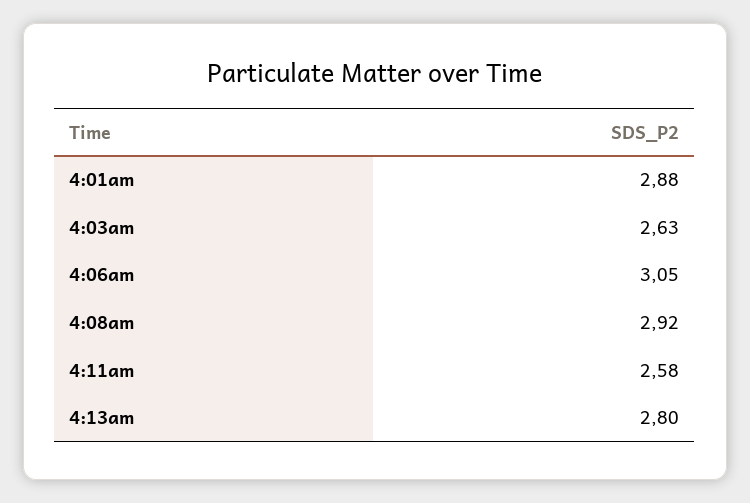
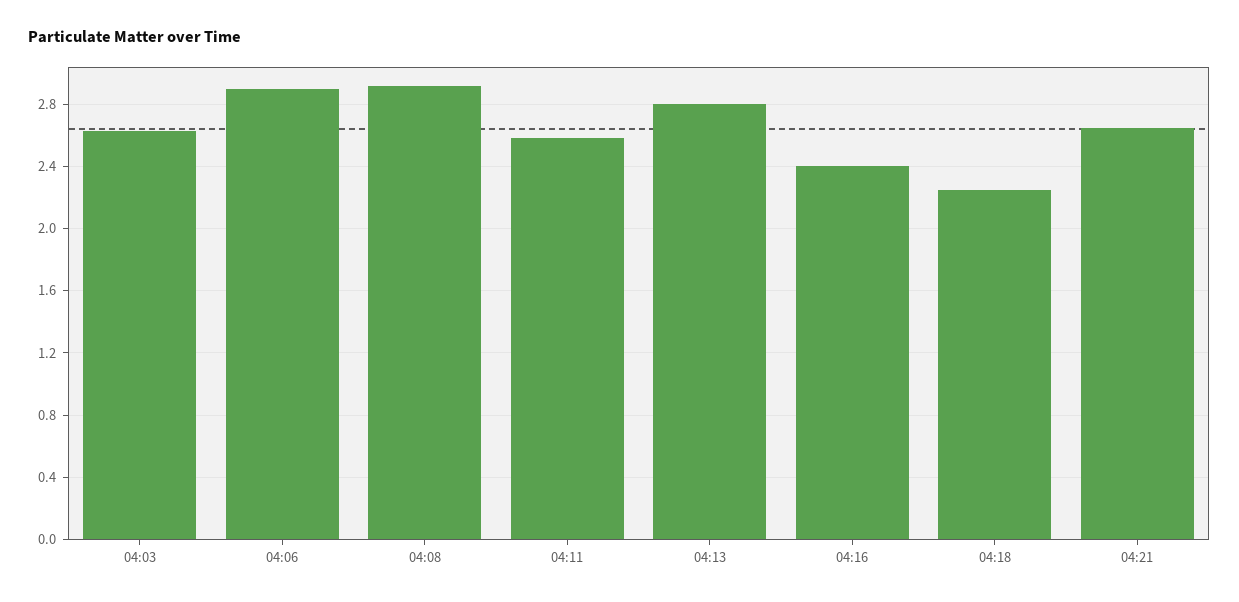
4:01am: 2.88 -> none
4:06am: 3.05 -> 2.9
04:16: none -> 2.4
04:18: none -> 2.25
04:21: none -> 2.65

